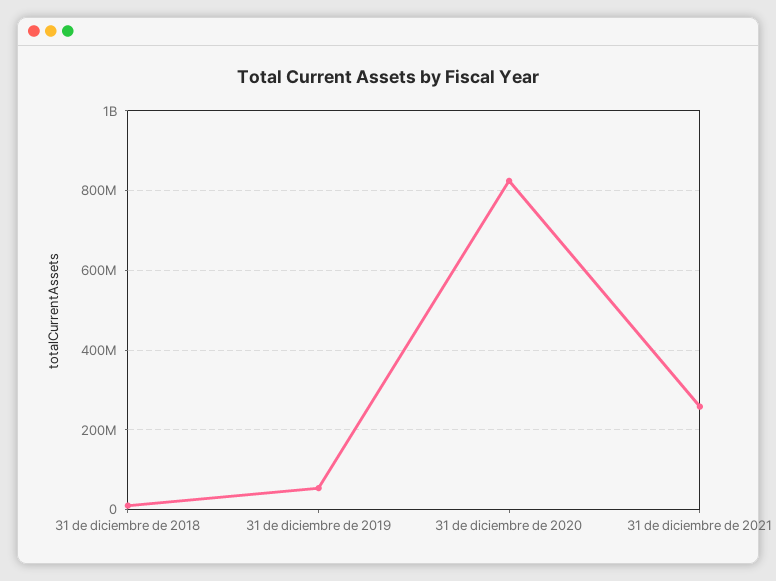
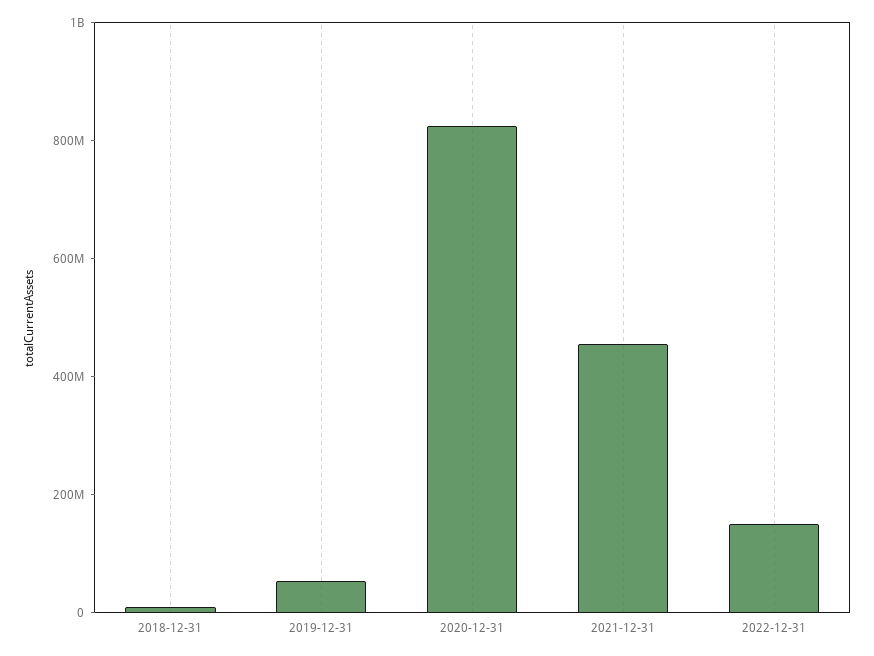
31 de diciembre de 2021: 260000000 -> 450000000
2022-12-31: none -> 150000000

